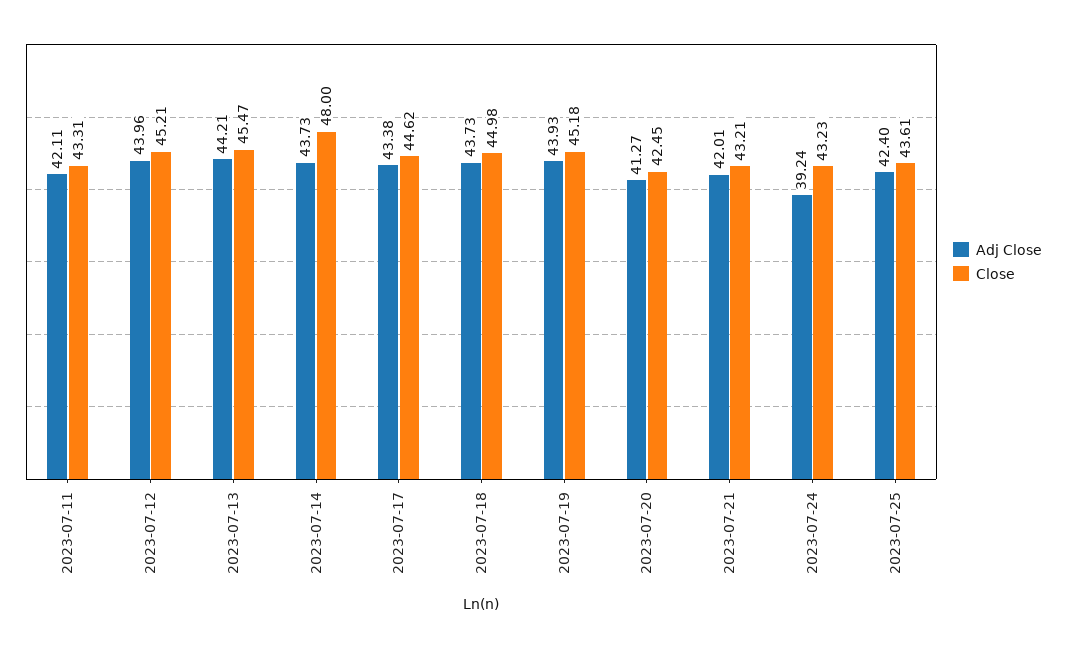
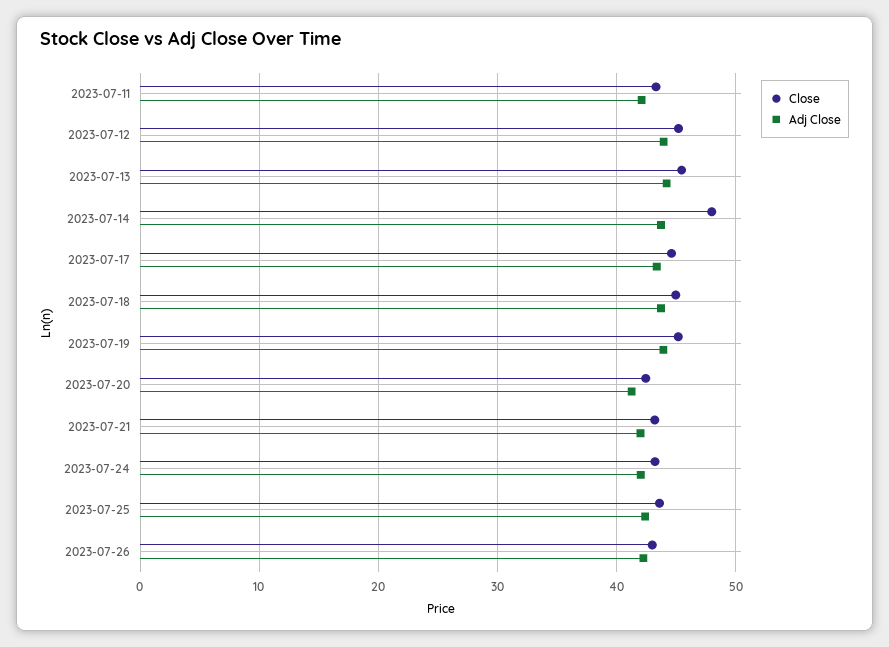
Adj Close, 2023-07-24: 39.24 -> 42
Close, 2023-07-26: none -> 43
Adj Close, 2023-07-26: none -> 42

